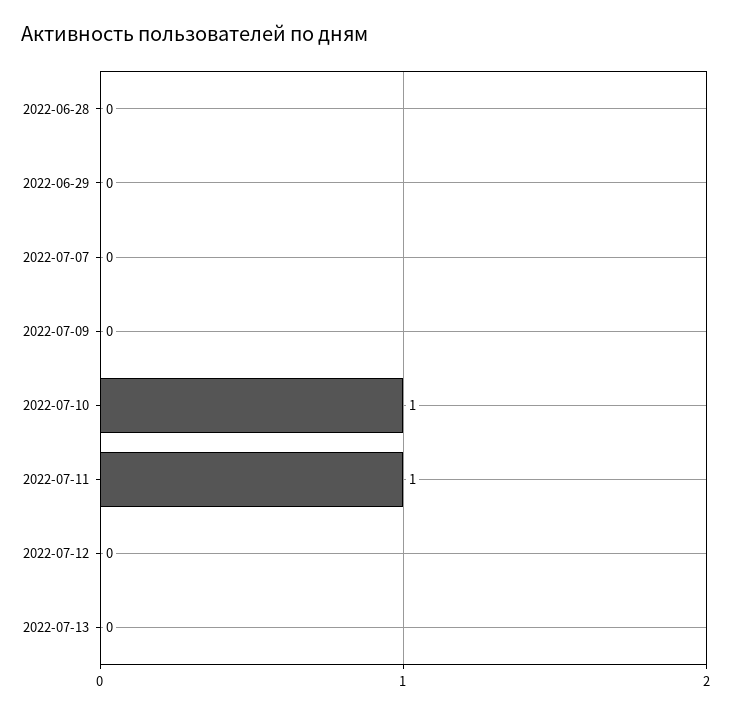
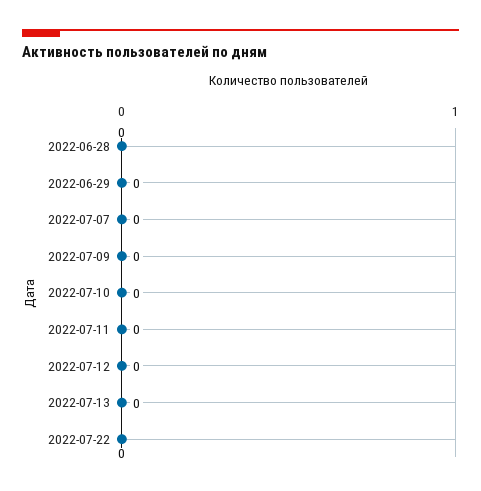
2022-07-10: 1 -> 0
2022-07-11: 1 -> 0
2022-07-22: none -> 0

